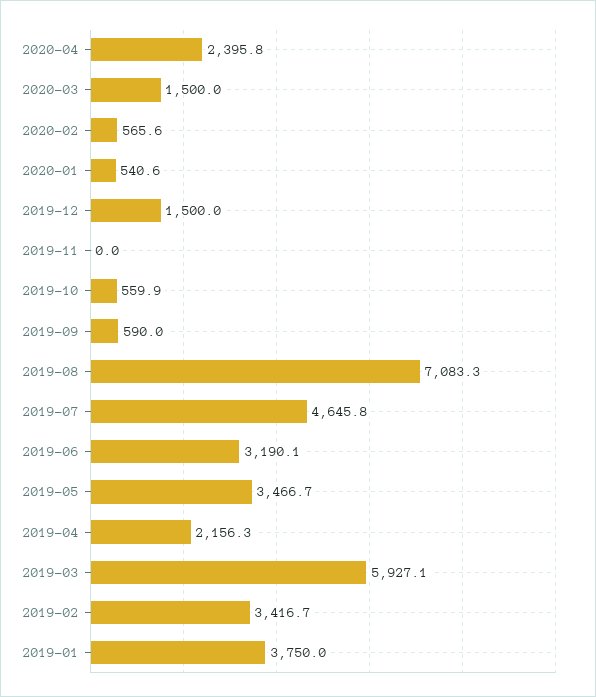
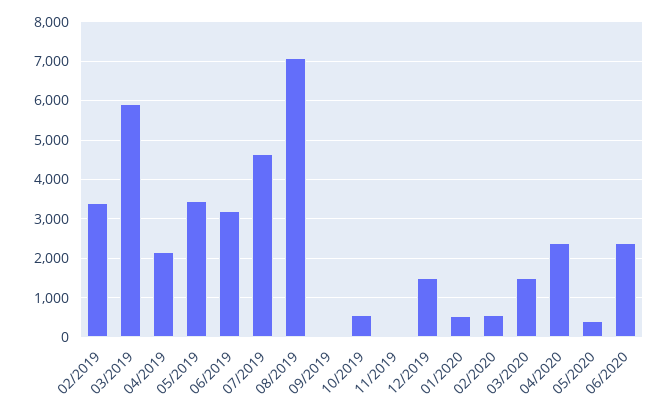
2019-09: 590 -> 0
2019-01: 3750 -> none
05/2020: none -> 400
06/2020: none -> 2400

